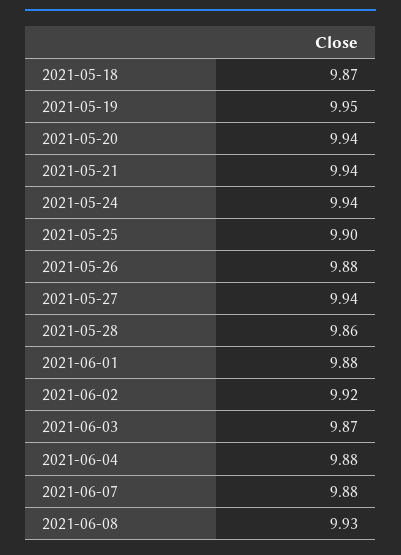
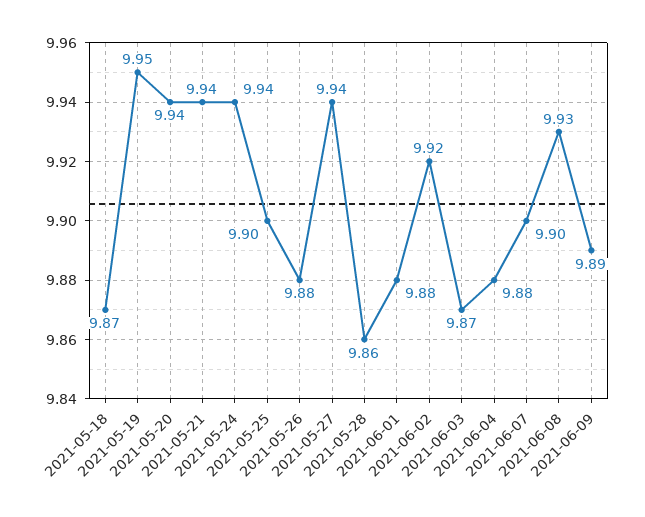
2021-06-07: 9.88 -> 9.9
2021-06-09: none -> 9.89

